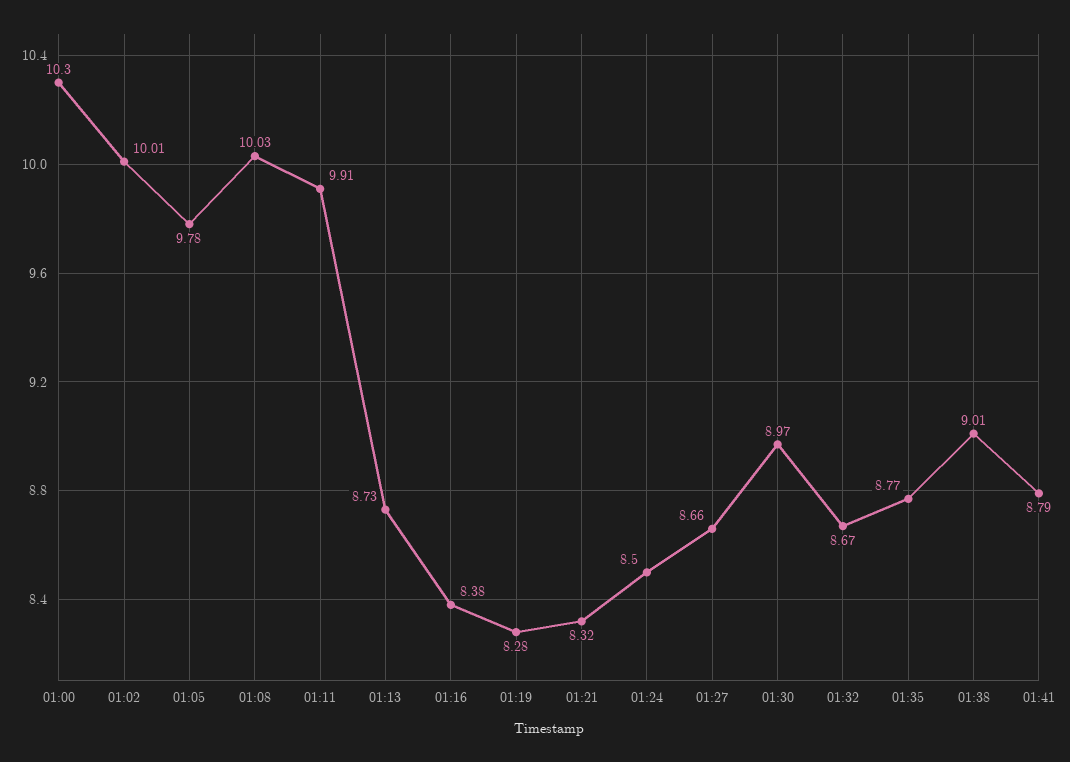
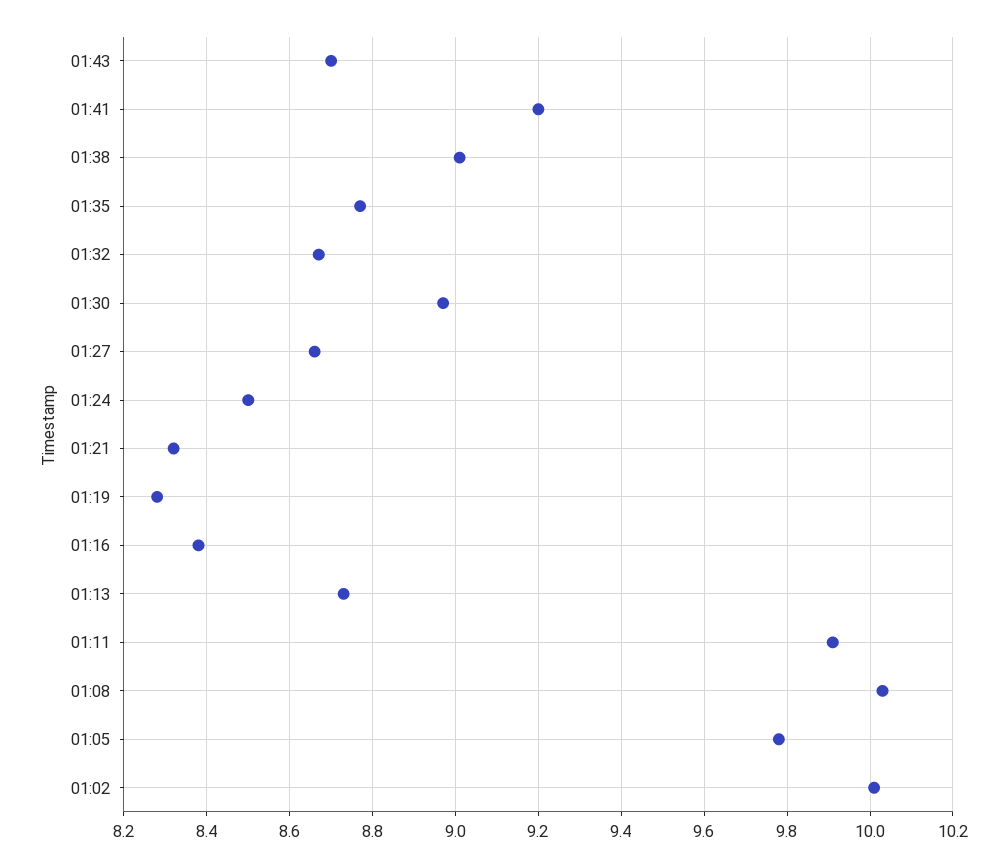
01:00: 10.3 -> none
01:41: 8.79 -> 9.2
01:43: none -> 8.7

